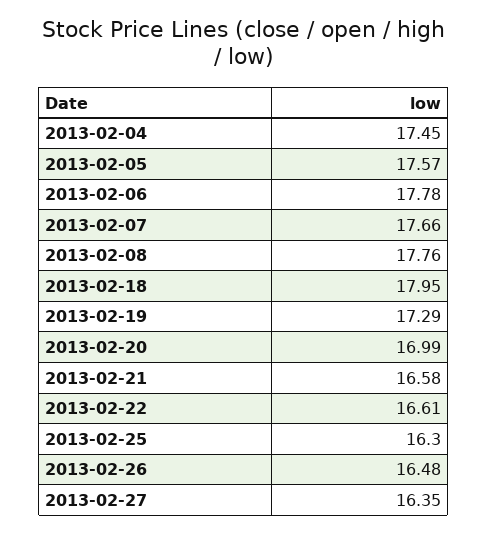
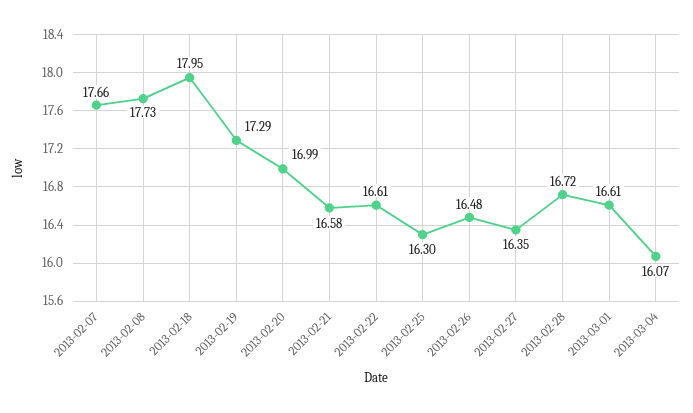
2013-02-04: 17.45 -> none
2013-02-05: 17.57 -> none
2013-02-06: 17.78 -> none
2013-02-08: 17.76 -> 17.73
2013-02-28: none -> 16.72
2013-03-01: none -> 16.61
2013-03-04: none -> 16.07

